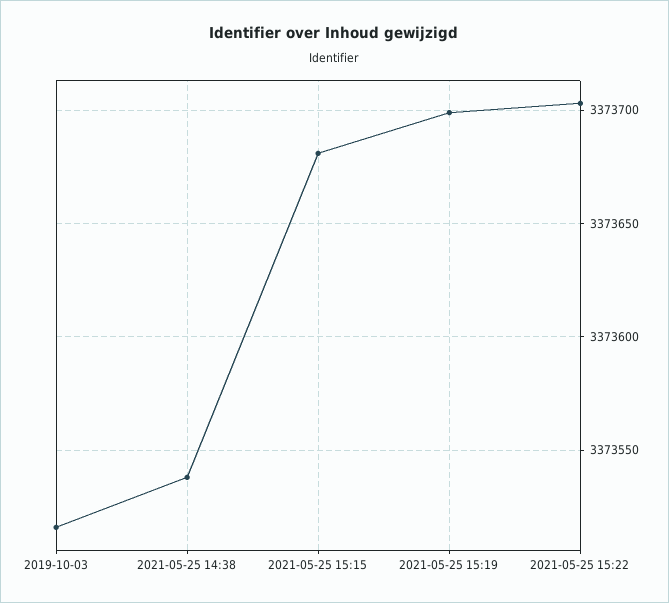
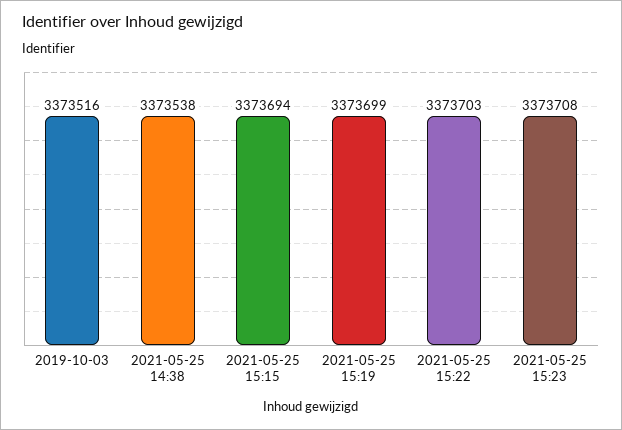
2021-05-25 15:15: 3373680 -> 3373694
2021-05-25 15:23: none -> 3373708

